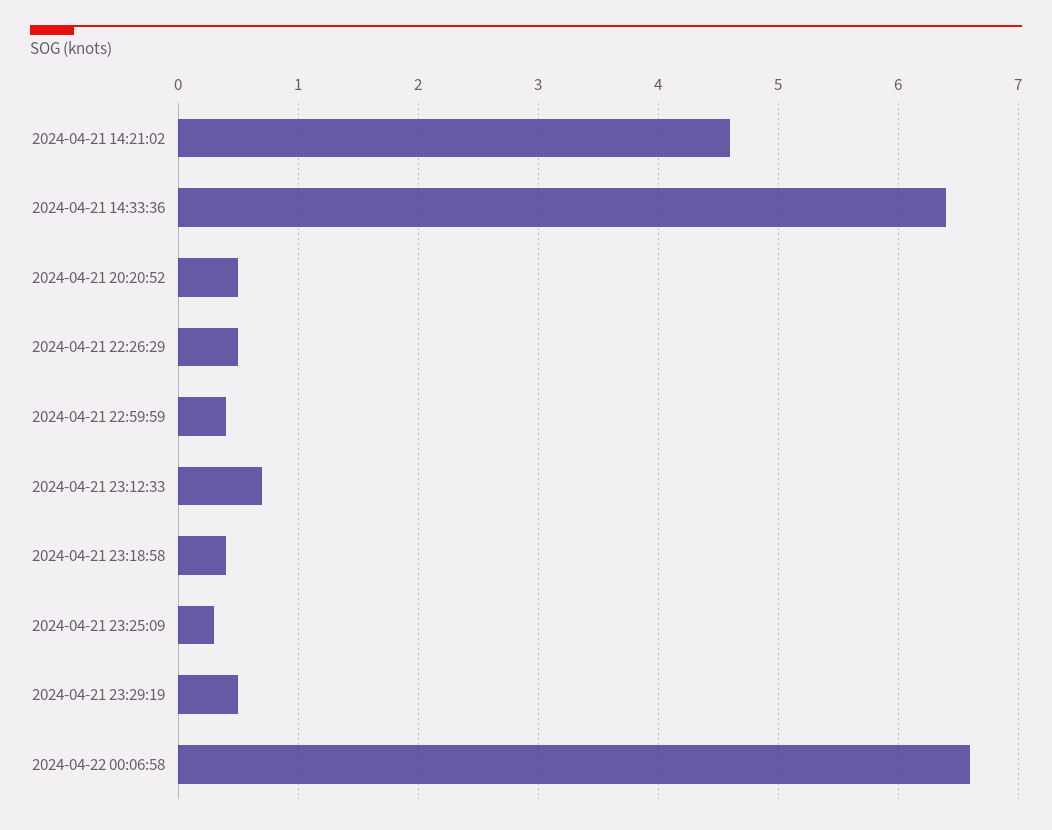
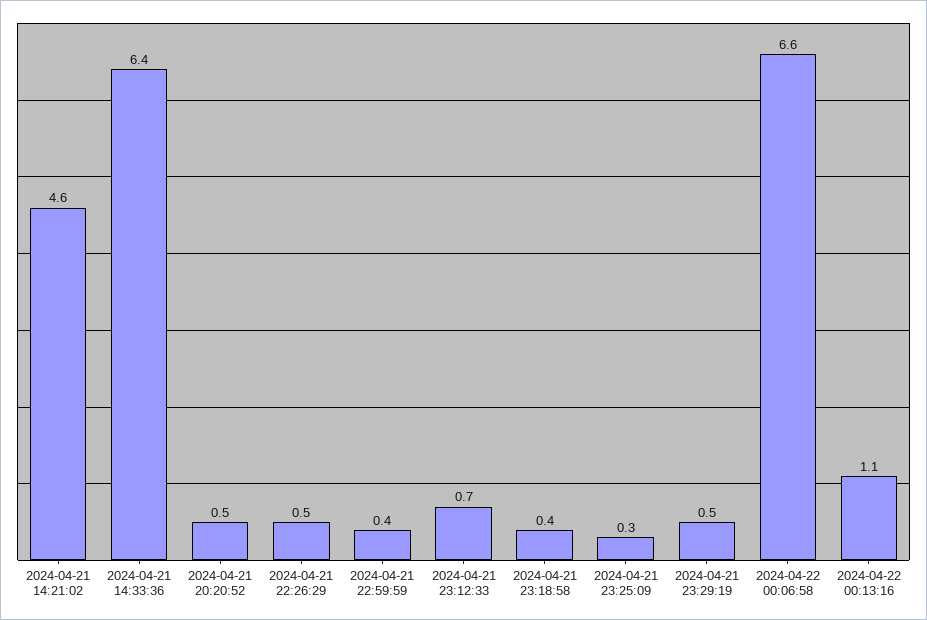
2024-04-22 00:13:16: none -> 1.1

